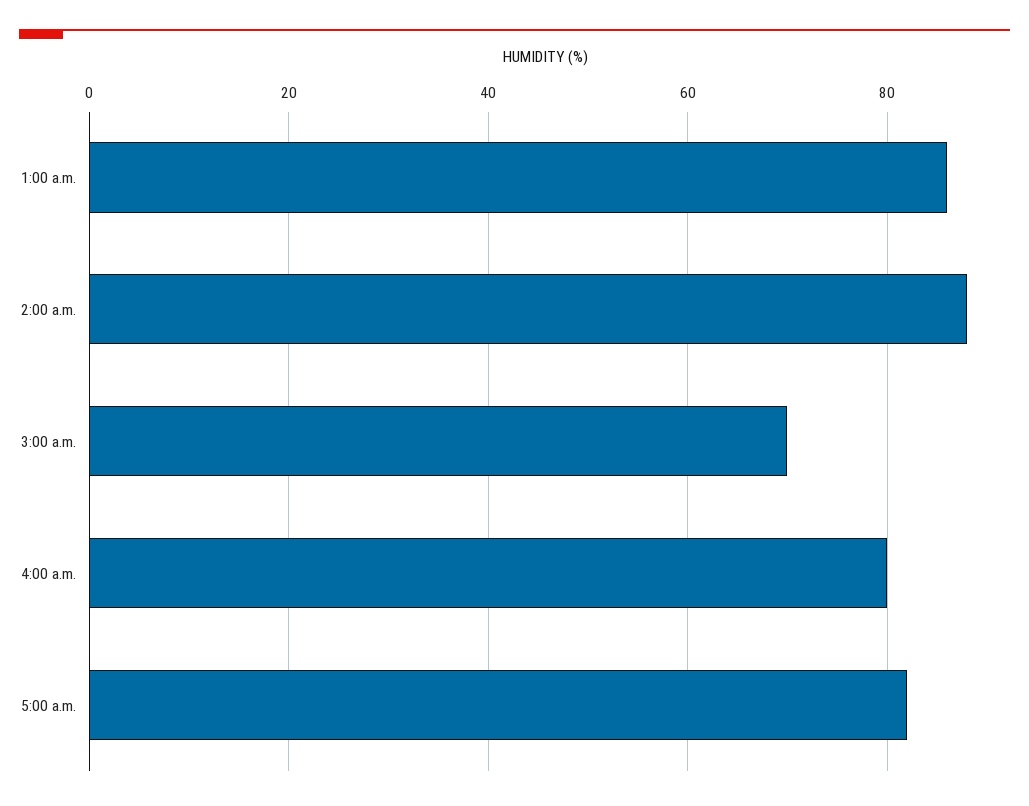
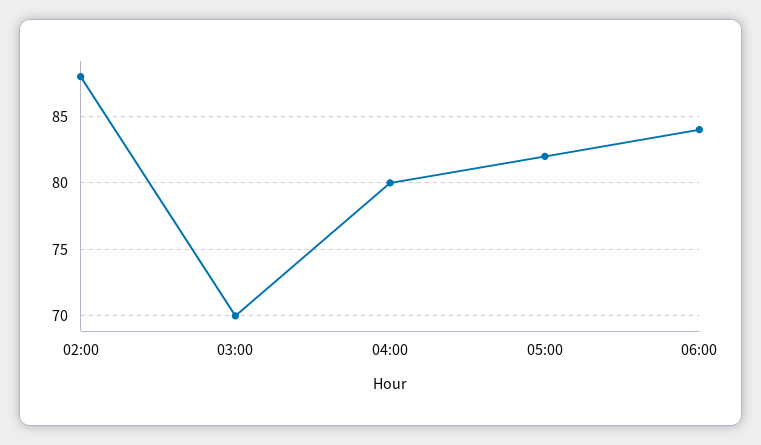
1:00 a.m.: 85 -> none
06:00: none -> 84

